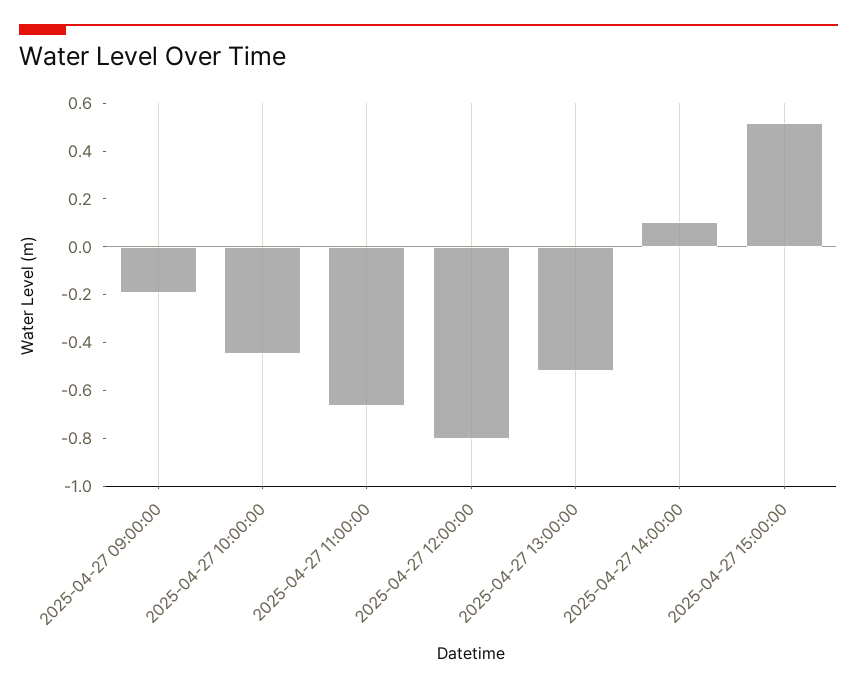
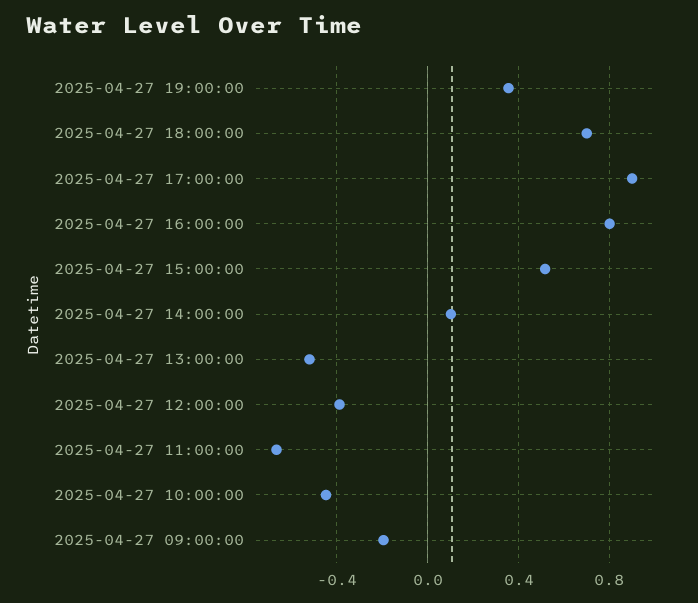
2025-04-27 12:00:00: -0.8 -> -0.4
2025-04-27 19:00:00: none -> 0.35
2025-04-27 18:00:00: none -> 0.7
2025-04-27 17:00:00: none -> 0.9
2025-04-27 16:00:00: none -> 0.8

